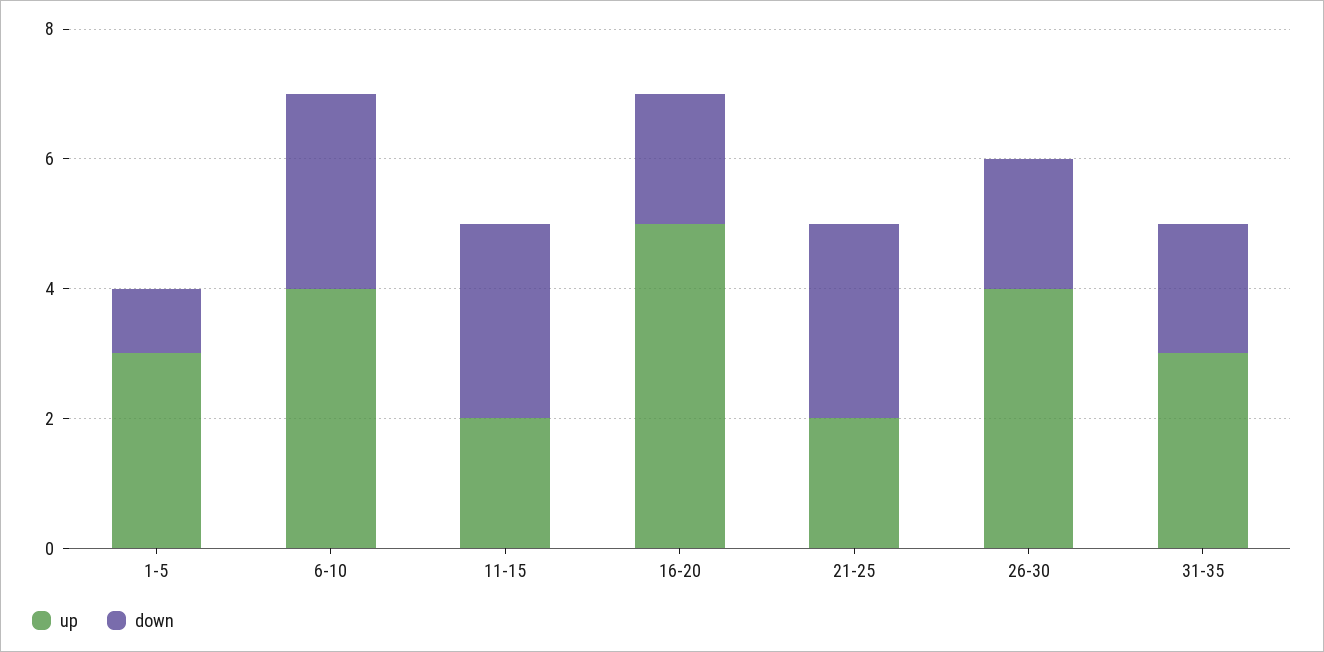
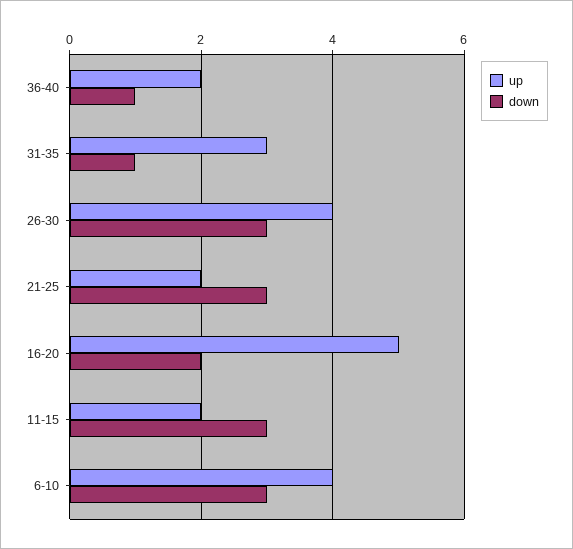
up, 1-5: 3 -> none
down, 1-5: 1 -> none
down, 26-30: 2 -> 3
down, 31-35: 2 -> 1
up, 36-40: none -> 2
down, 36-40: none -> 1

